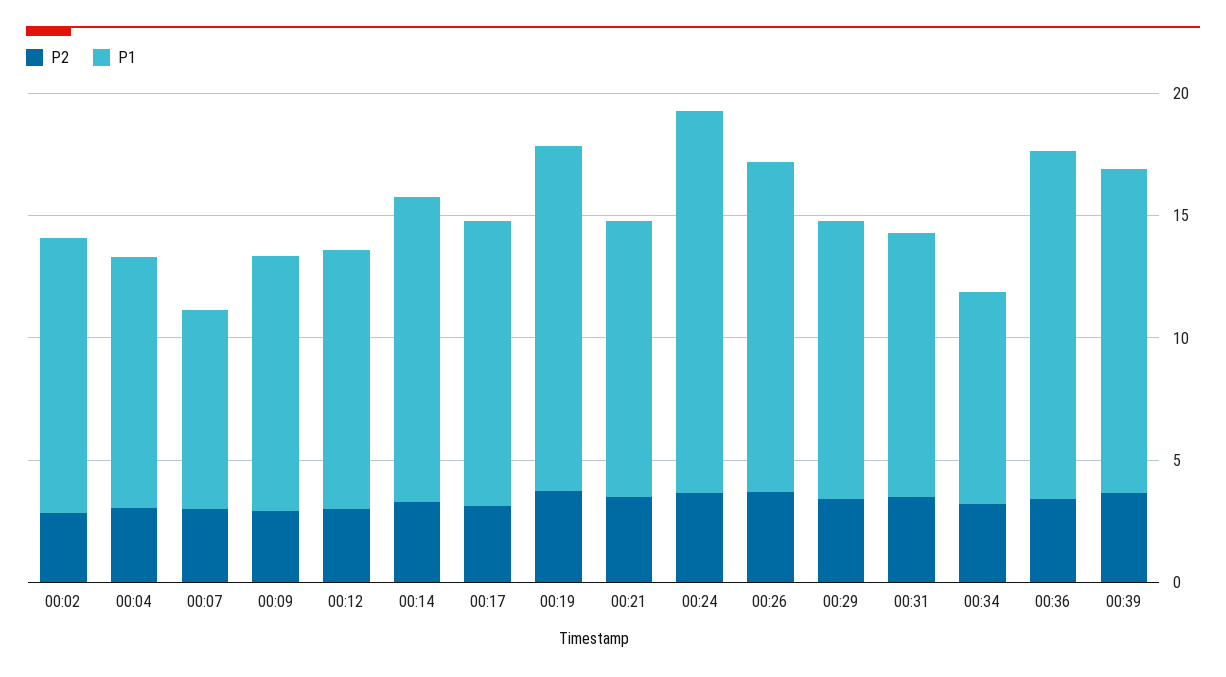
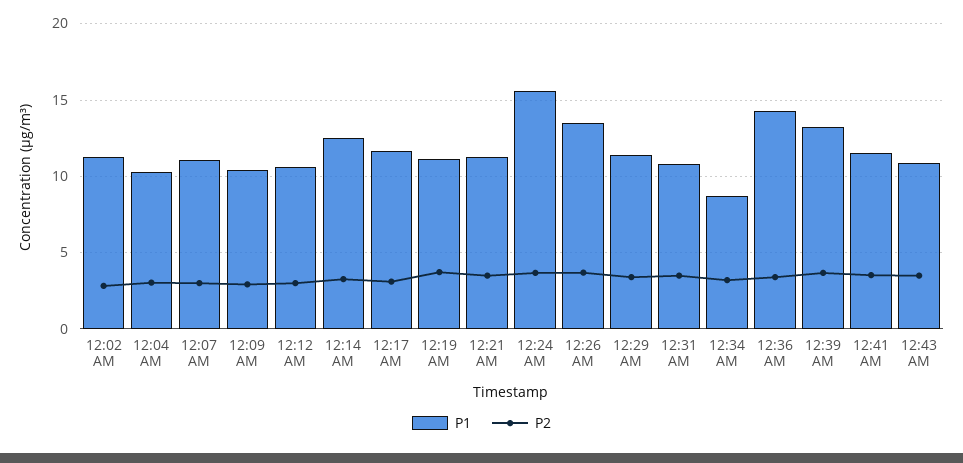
P1, 00:07: 8 -> 11
P1, 00:19: 14 -> 11
P1, 12:41 AM: none -> 11.5
P2, 12:41 AM: none -> 3.5
P1, 12:43 AM: none -> 11
P2, 12:43 AM: none -> 3.5

